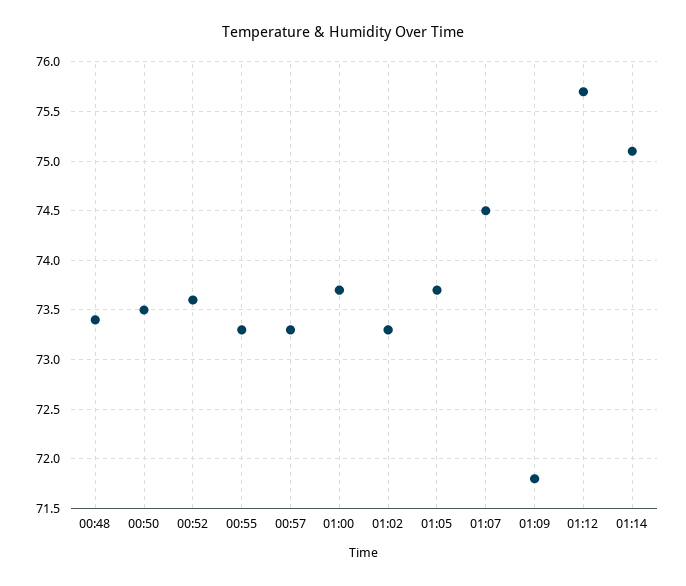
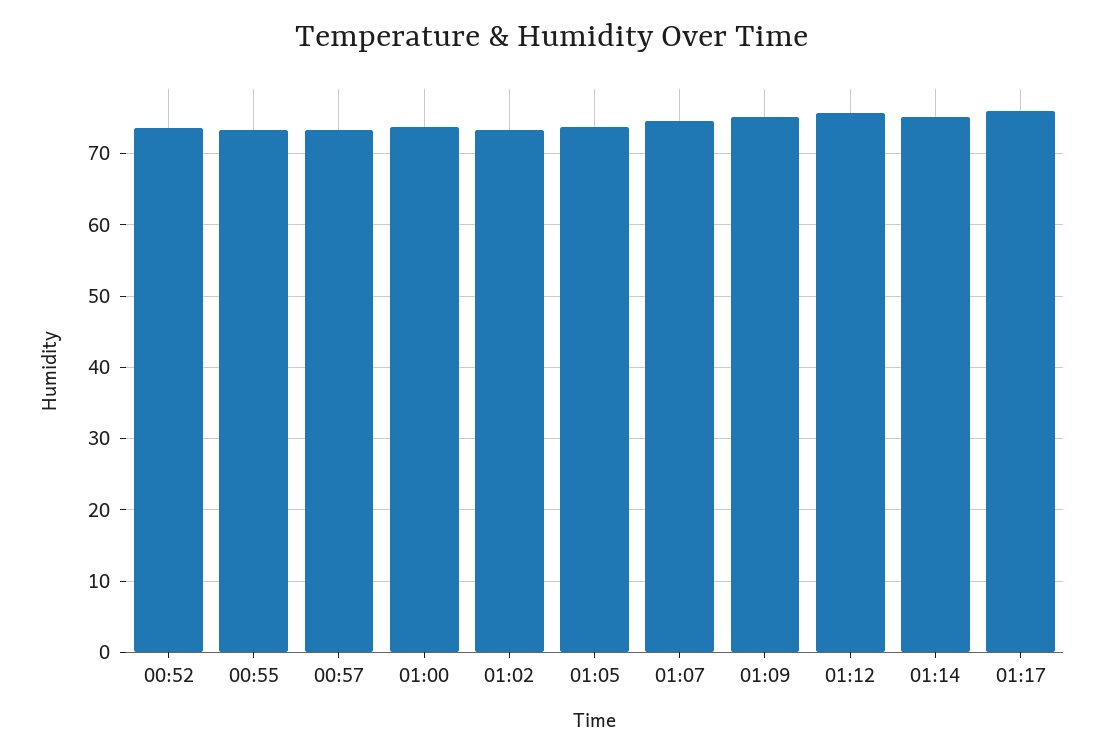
00:48: 73.4 -> none
00:50: 73.5 -> none
01:09: 71.8 -> 75
01:17: none -> 76

